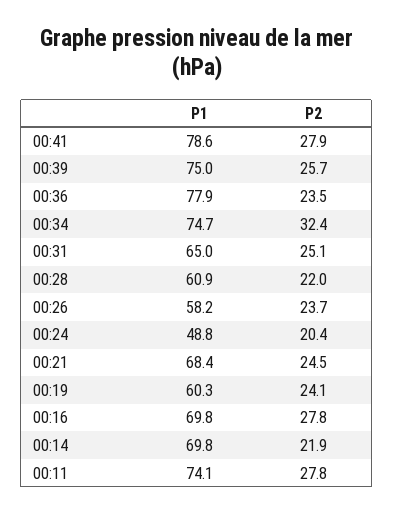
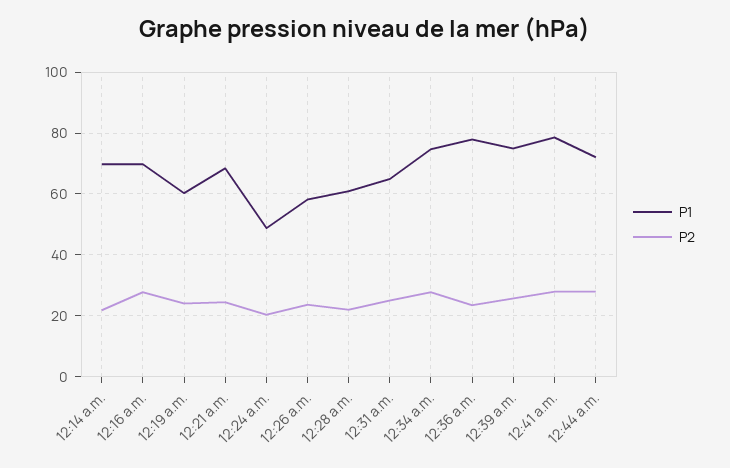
P2, 00:34: 32.4 -> 28
P1, 00:11: 74.1 -> none
P2, 00:11: 27.8 -> none
P1, 12:44 a.m.: none -> 72
P2, 12:44 a.m.: none -> 28

